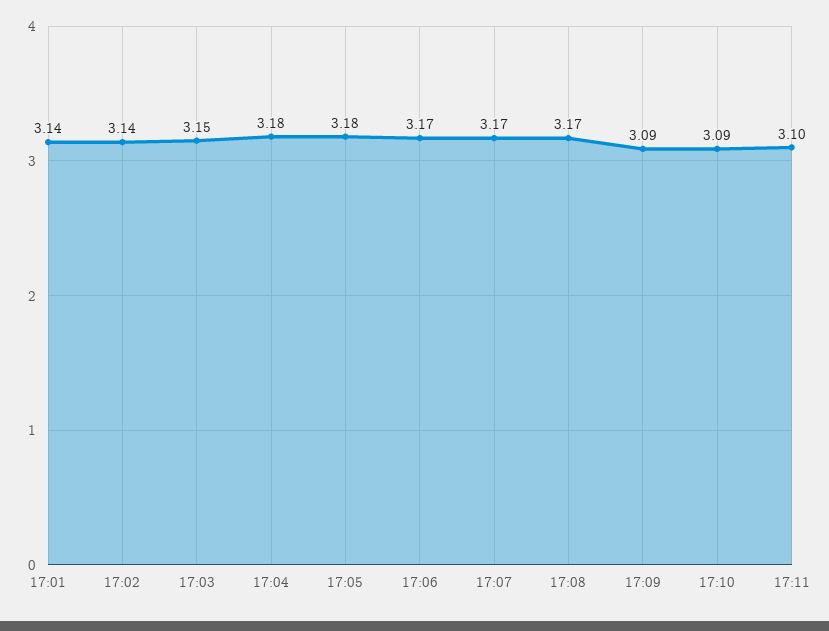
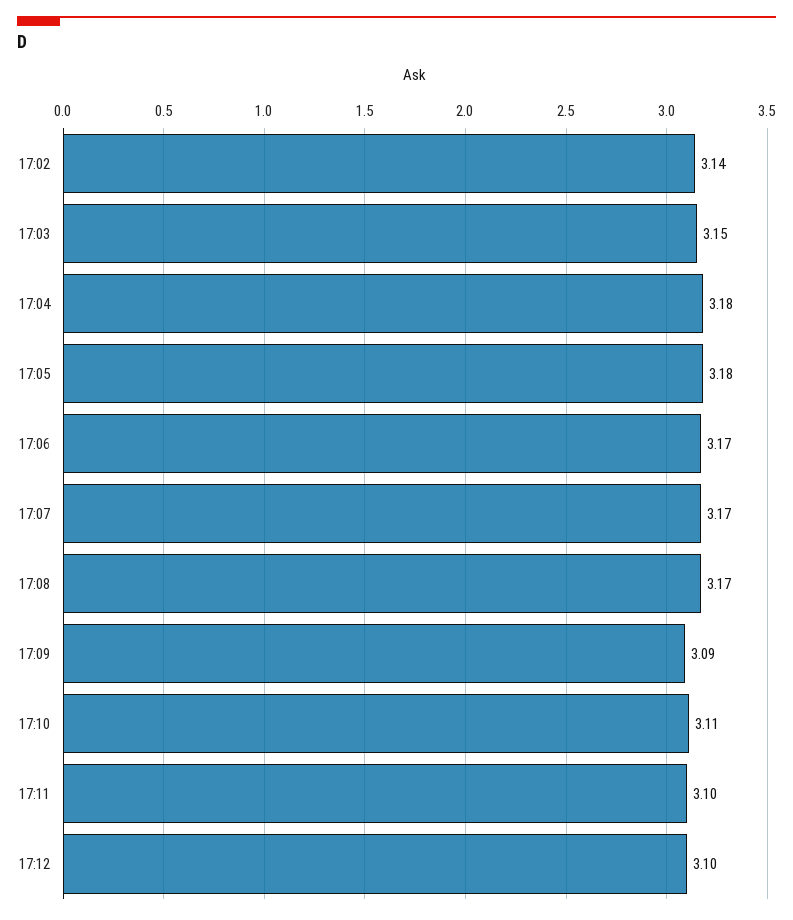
17:01: 3.14 -> none
17:10: 3.09 -> 3.11
17:12: none -> 3.1

